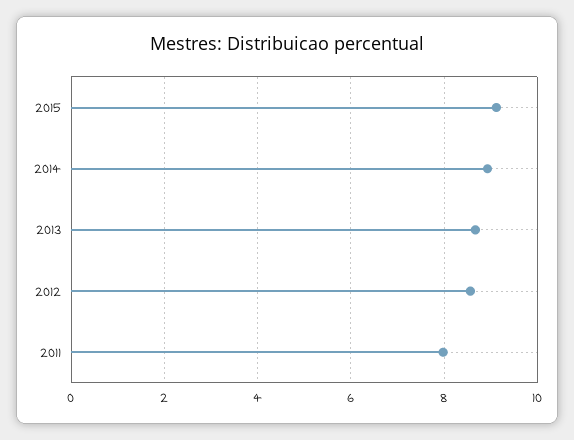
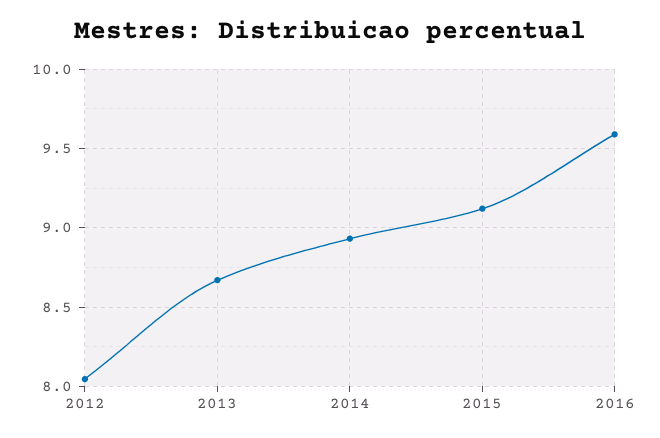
2012: 8.6 -> 8.05
2011: 8 -> none
2016: none -> 9.6

